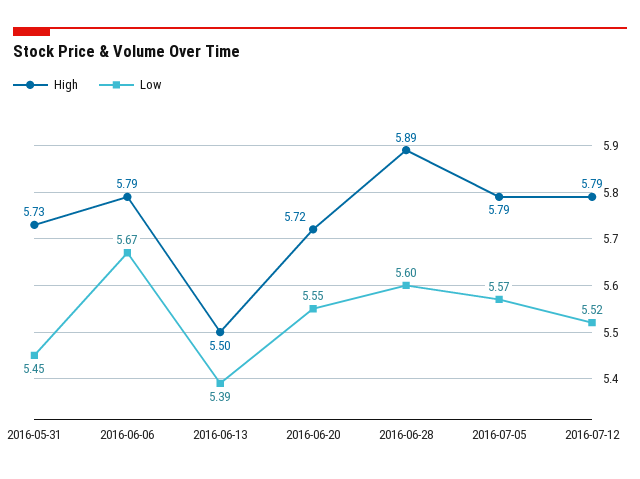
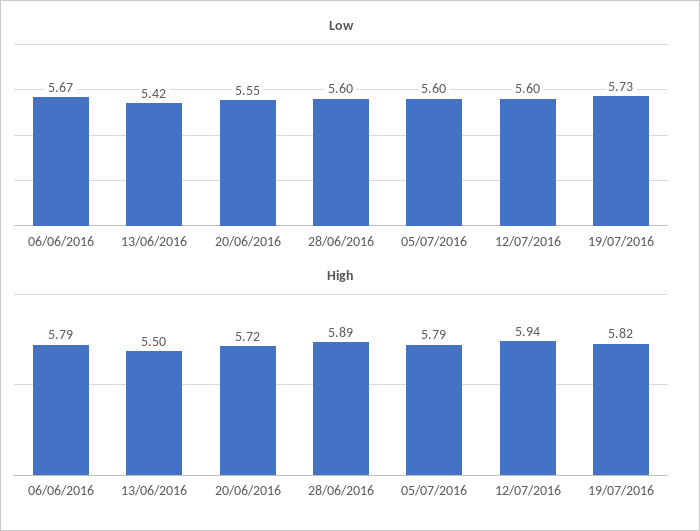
High, 2016-05-31: 5.73 -> none
Low, 2016-05-31: 5.45 -> none
Low, 2016-06-13: 5.39 -> 5.42
Low, 2016-07-05: 5.57 -> 5.6
High, 2016-07-12: 5.79 -> 5.94
Low, 2016-07-12: 5.52 -> 5.6
Low, 19/07/2016: none -> 5.73
High, 19/07/2016: none -> 5.82

